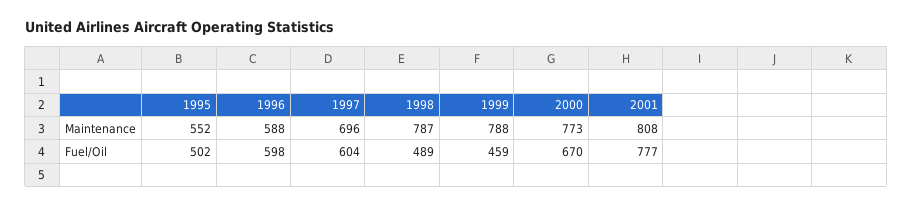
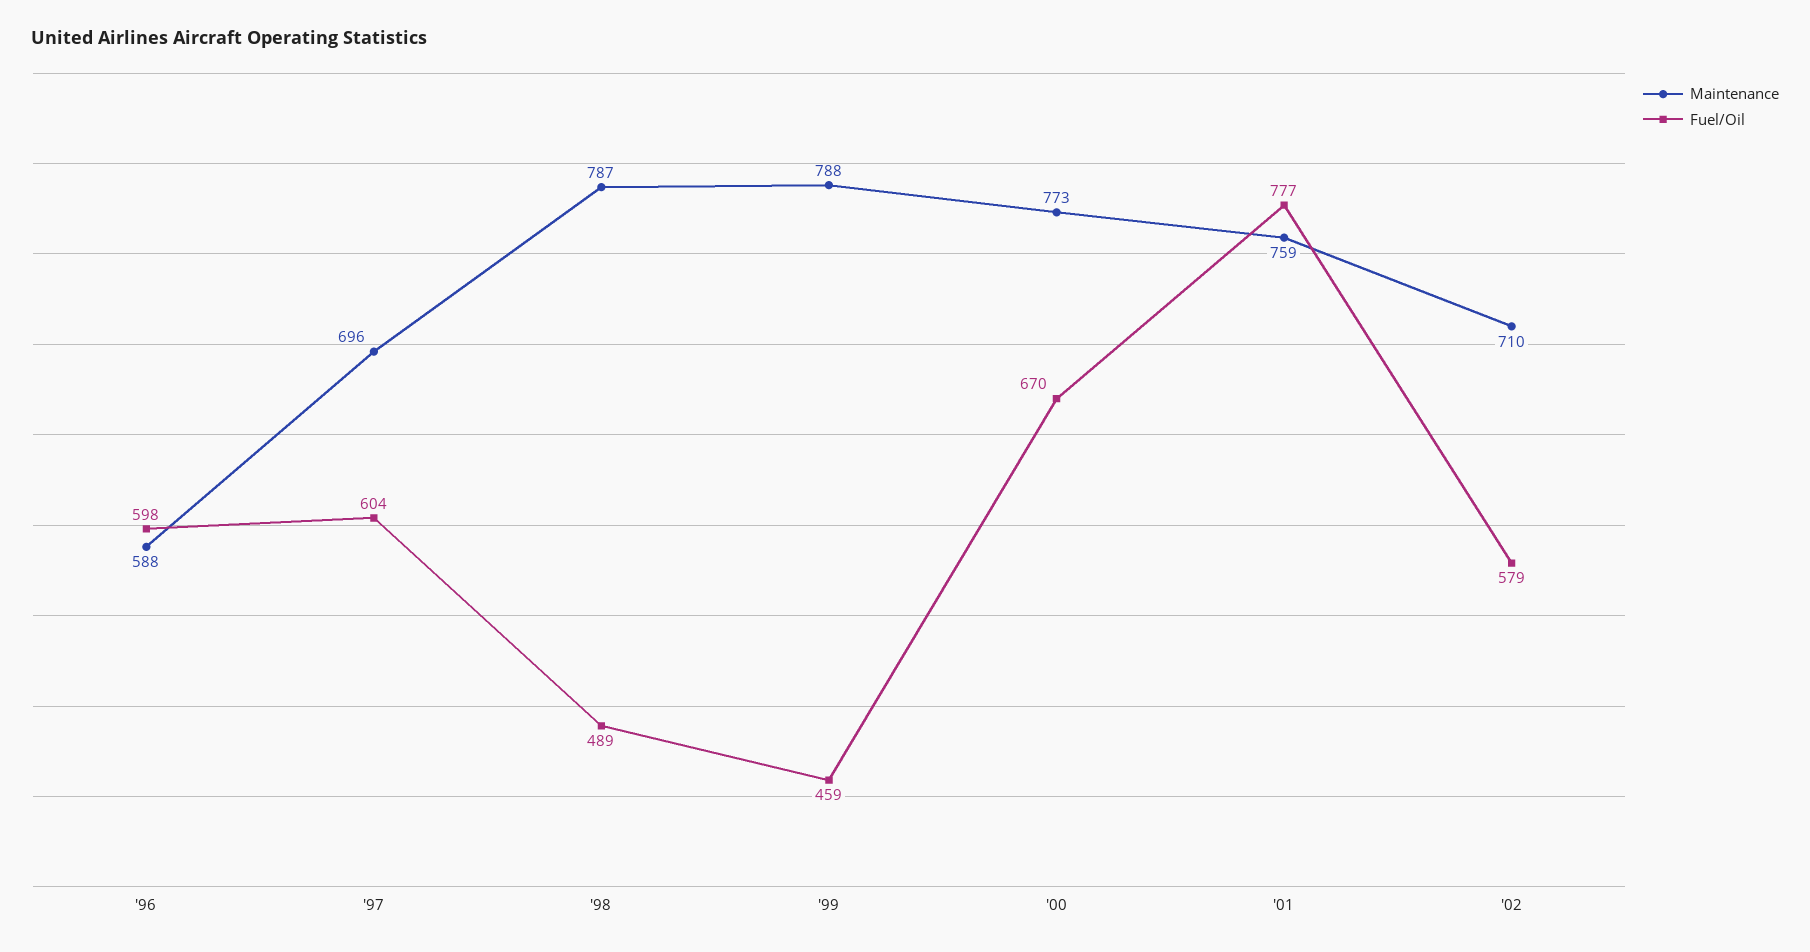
Maintenance, 1995: 552 -> none
Maintenance, 2001: 808 -> 759
Fuel/Oil, 1995: 502 -> none
Maintenance, '02: none -> 710
Fuel/Oil, '02: none -> 579

